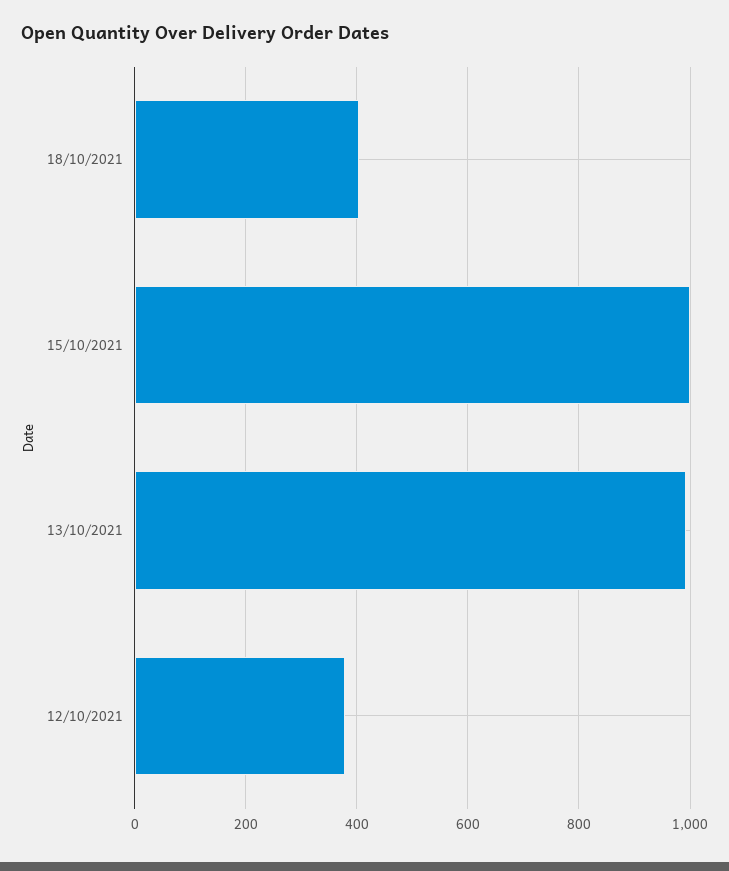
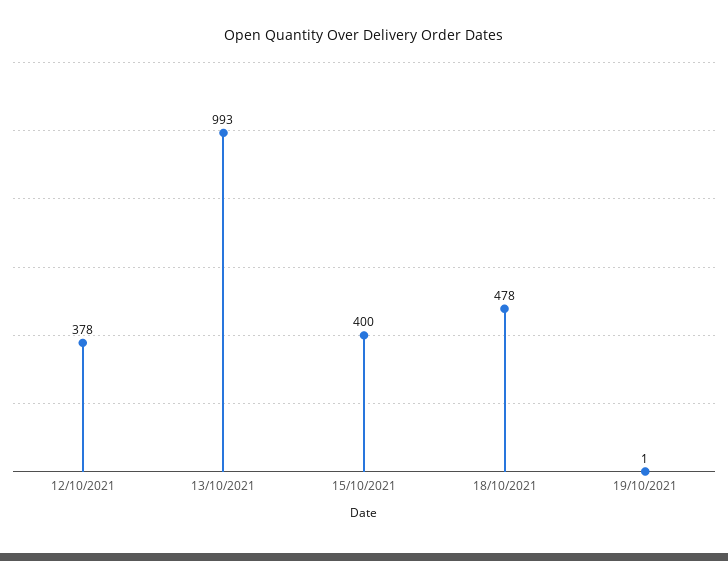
18/10/2021: 400 -> 478
15/10/2021: 1000 -> 400
19/10/2021: none -> 1

